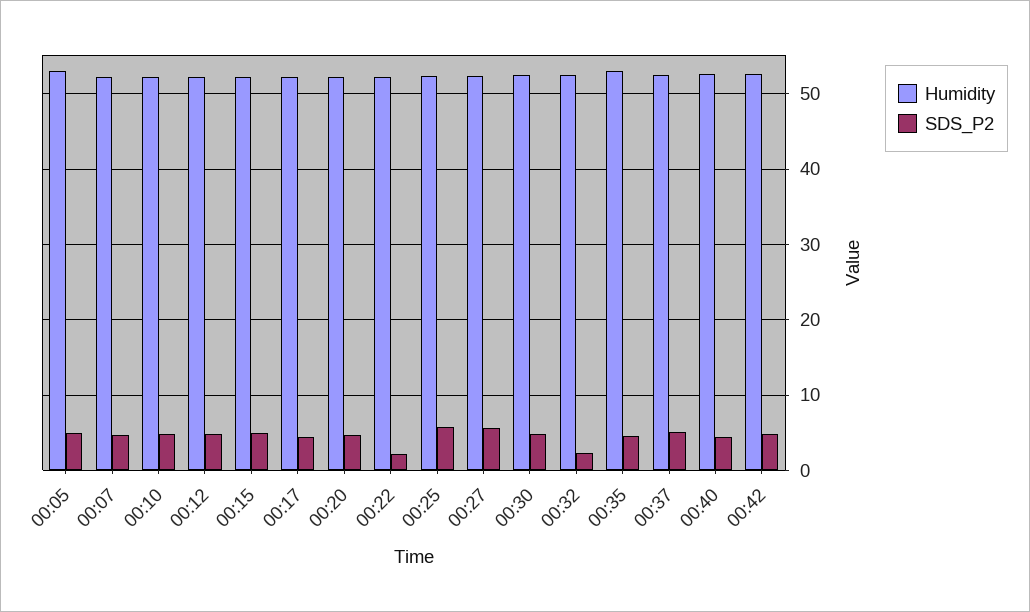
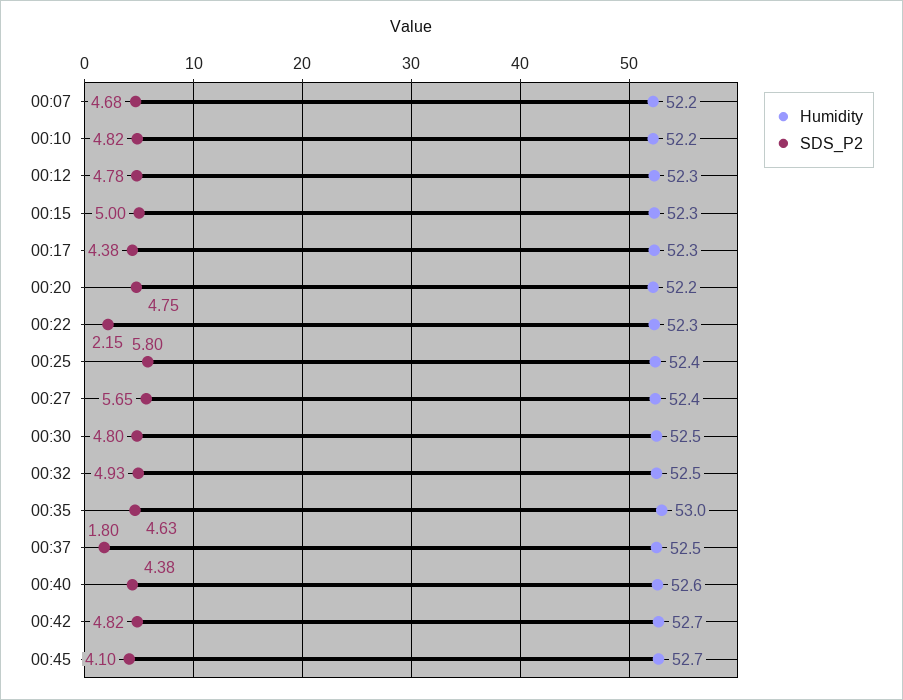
Humidity, 00:05: 53 -> none
SDS_P2, 00:05: 5 -> none
SDS_P2, 00:32: 2 -> 4.93
SDS_P2, 00:37: 5 -> 1.8
Humidity, 00:45: none -> 52.7
SDS_P2, 00:45: none -> 4.1

